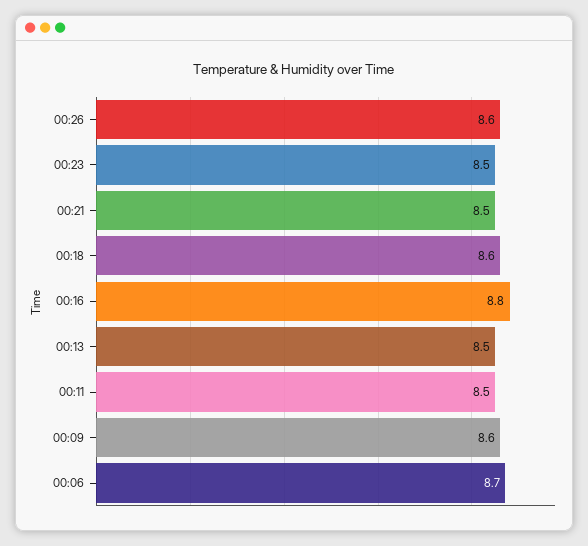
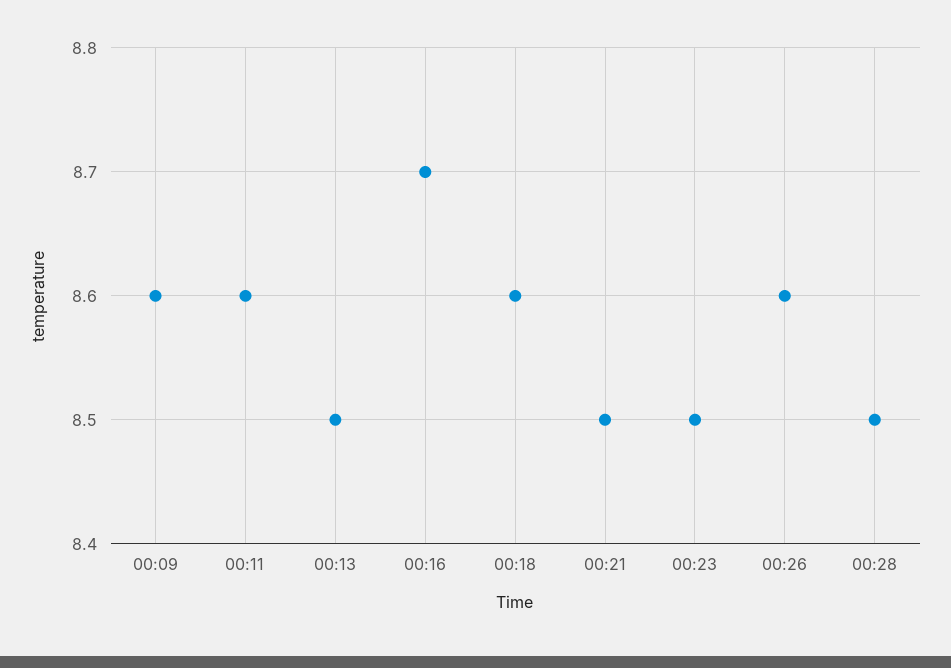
00:16: 8.8 -> 8.7
00:11: 8.5 -> 8.6
00:06: 8.7 -> none
00:28: none -> 8.5

